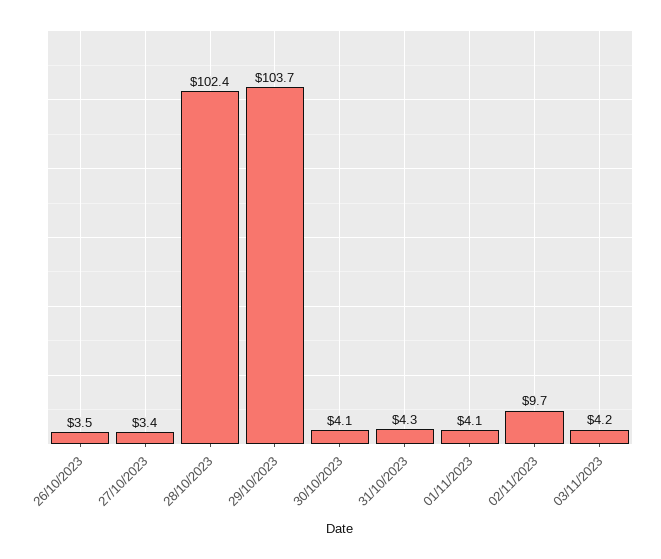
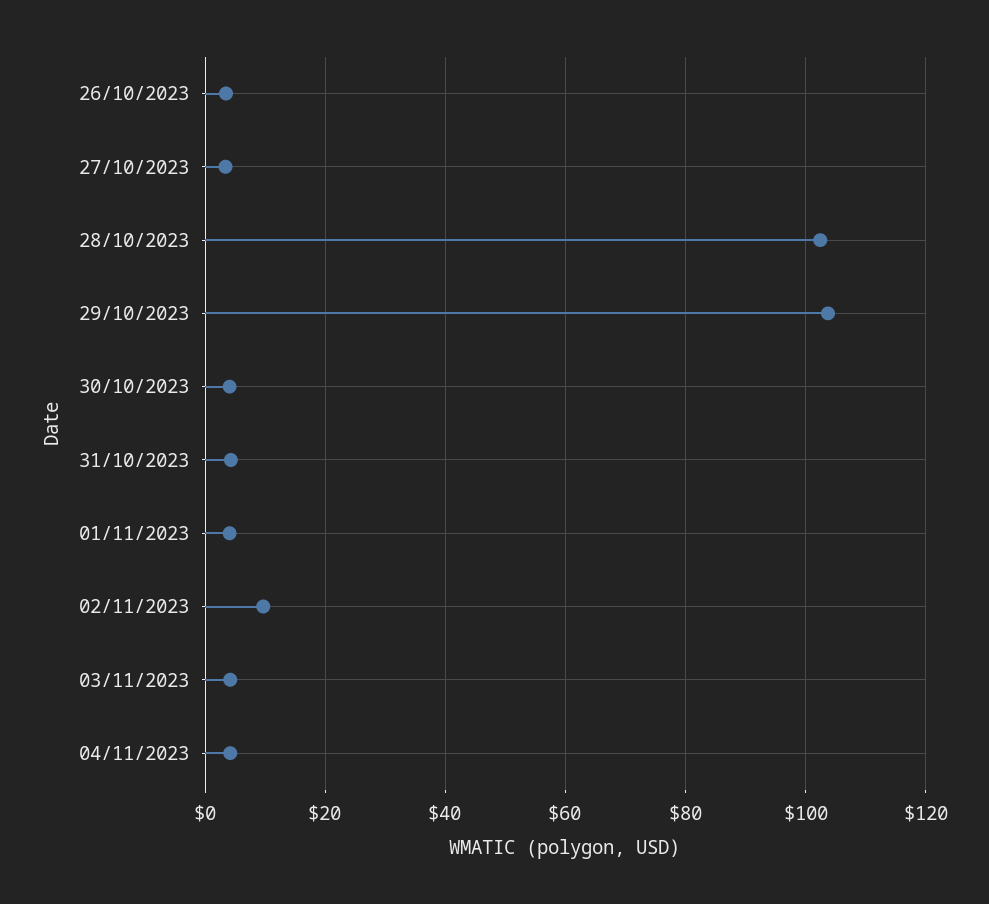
04/11/2023: none -> 4

